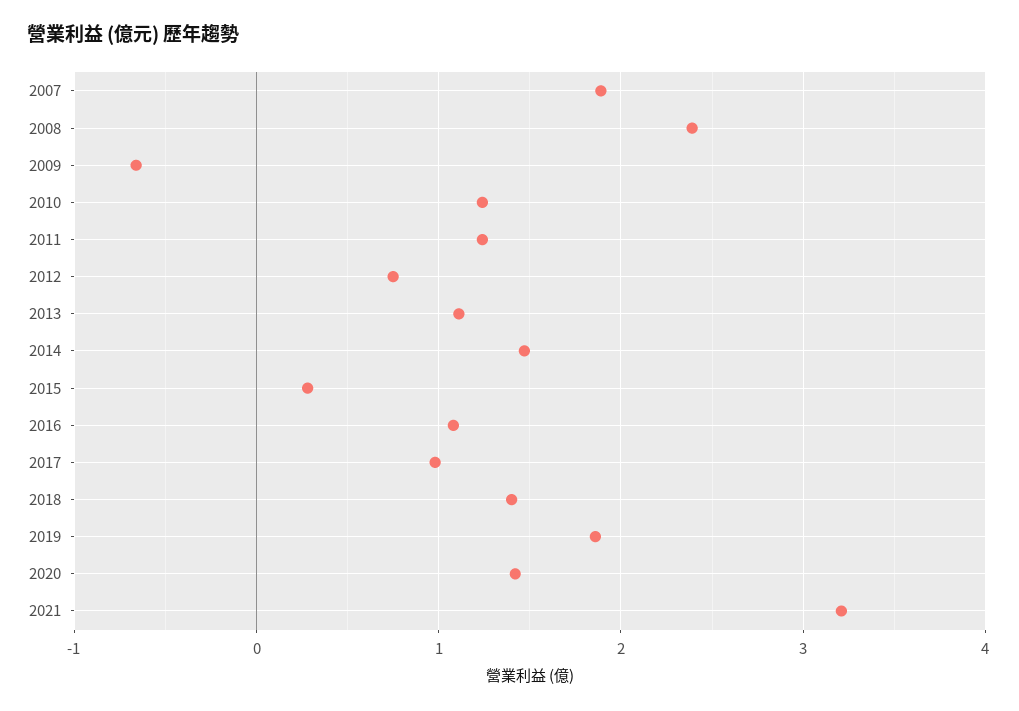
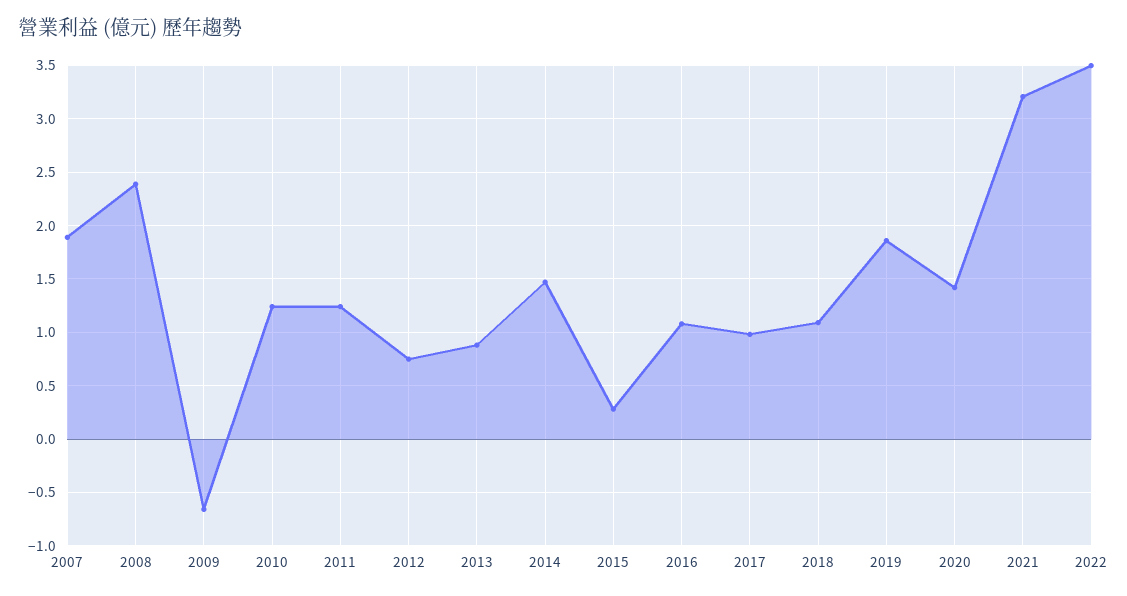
2013: 1.1 -> 0.9
2018: 1.4 -> 1.1
2022: none -> 3.5

